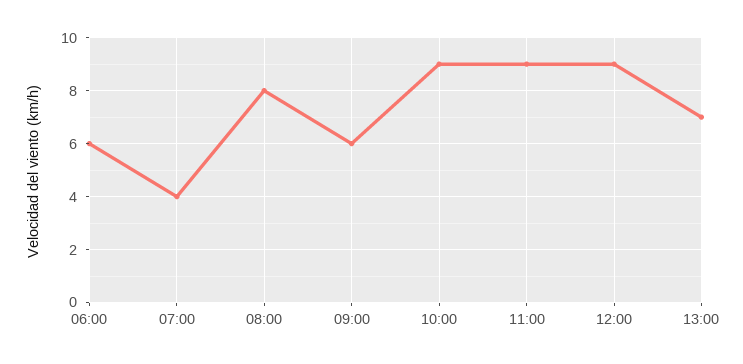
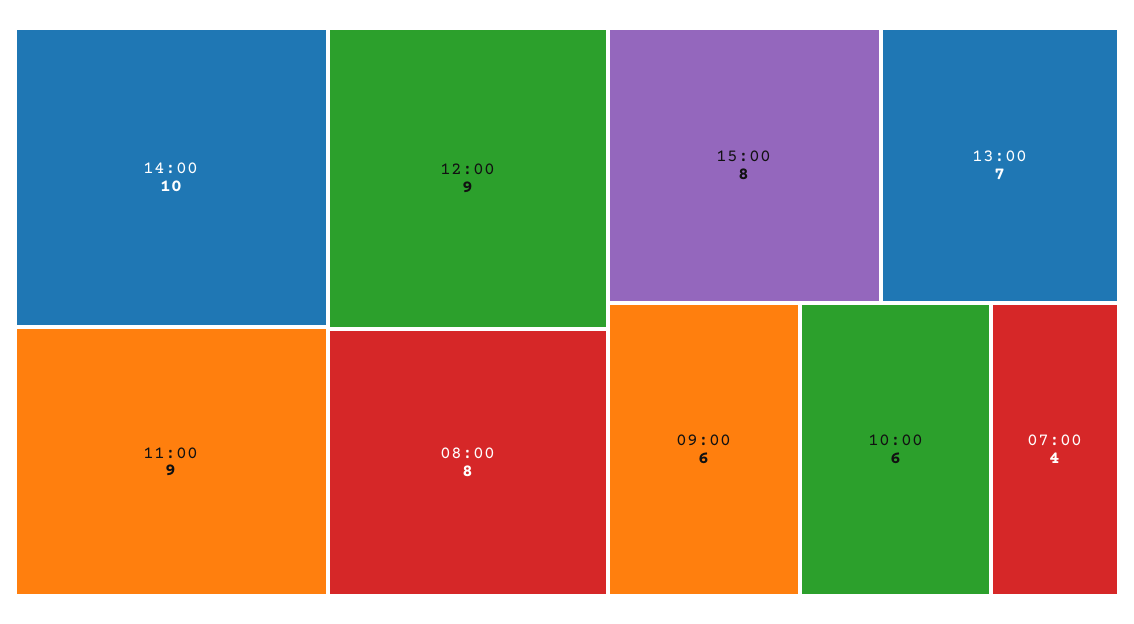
06:00: 6 -> none
10:00: 9 -> 6
14:00: none -> 10
15:00: none -> 8

